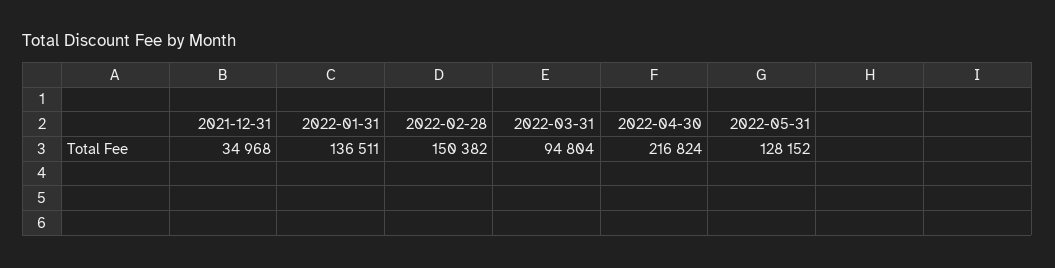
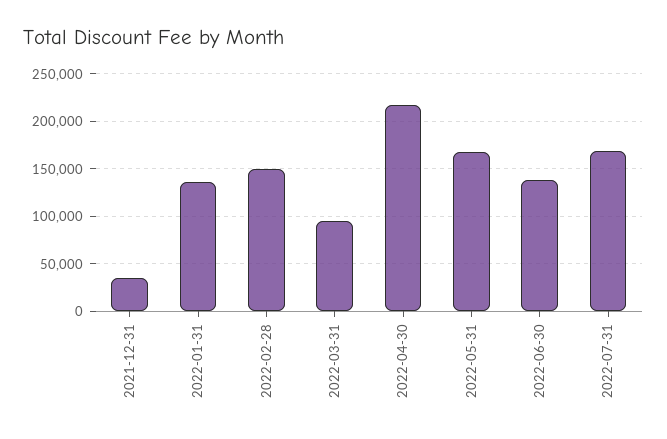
2022-05-31: 128152 -> 170000
2022-06-30: none -> 140000
2022-07-31: none -> 170000

